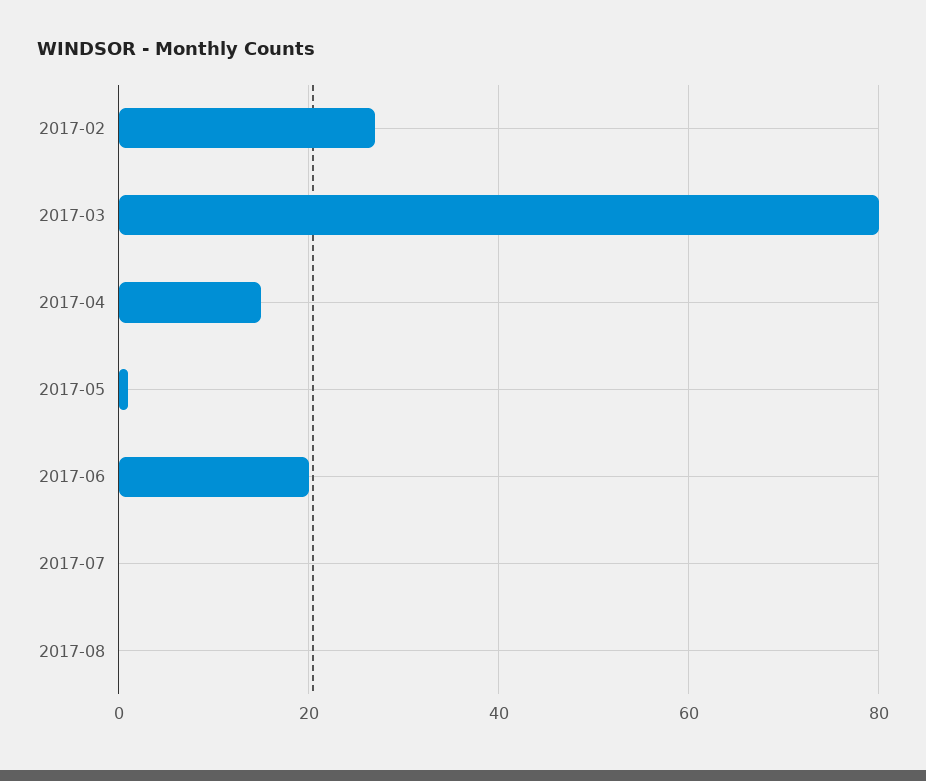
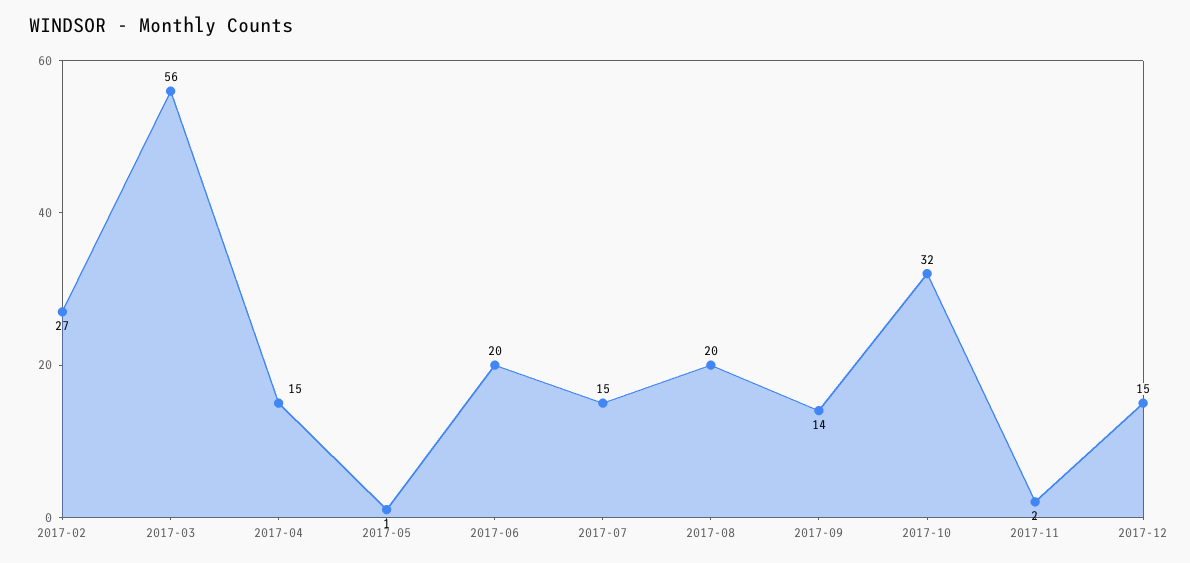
2017-03: 80 -> 56
2017-07: 0 -> 15
2017-08: 0 -> 20
2017-09: none -> 14
2017-10: none -> 32
2017-11: none -> 2
2017-12: none -> 15

